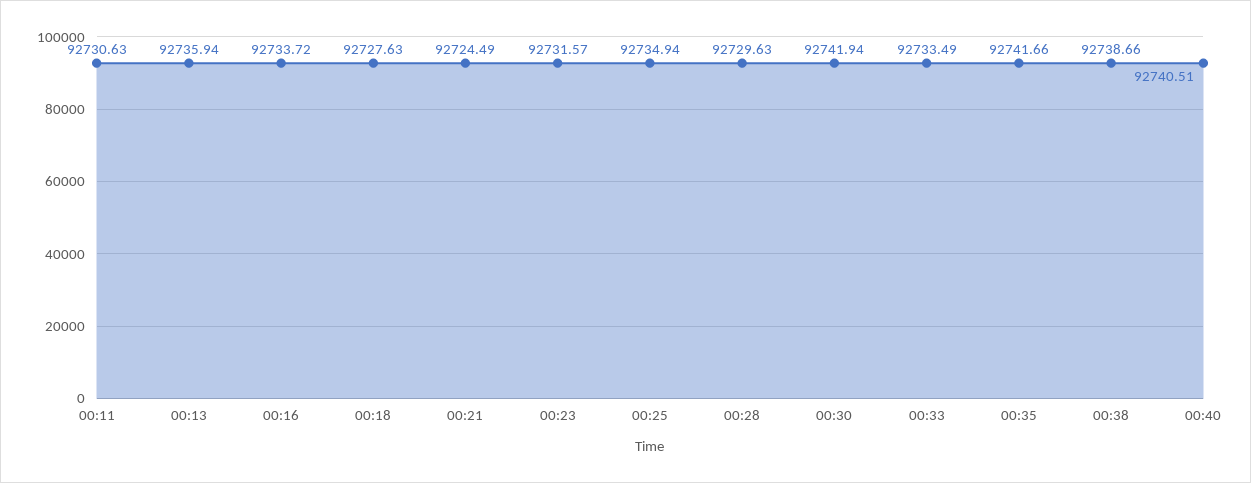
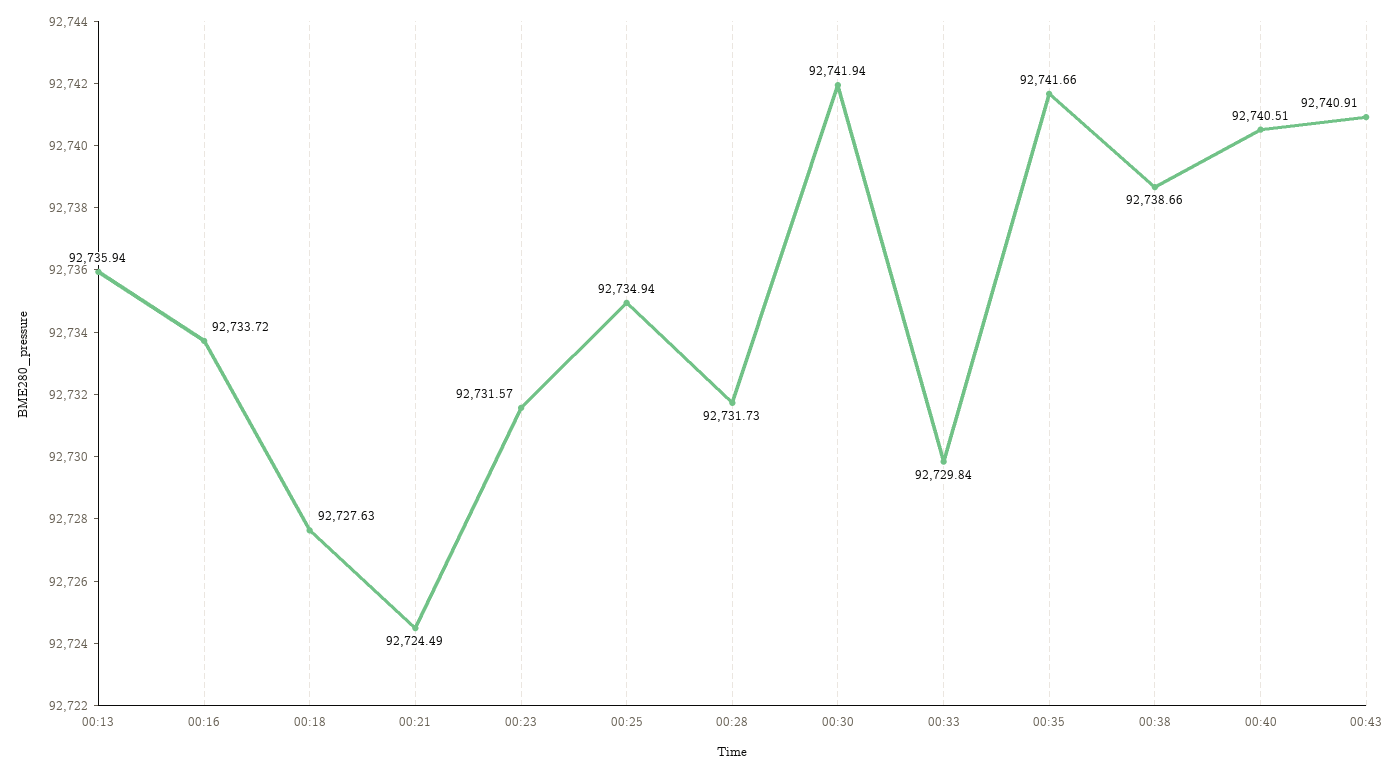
00:11: 92730.63 -> none
00:28: 92729.63 -> 92731.73
00:33: 92733.49 -> 92729.84
00:43: none -> 92740.91

